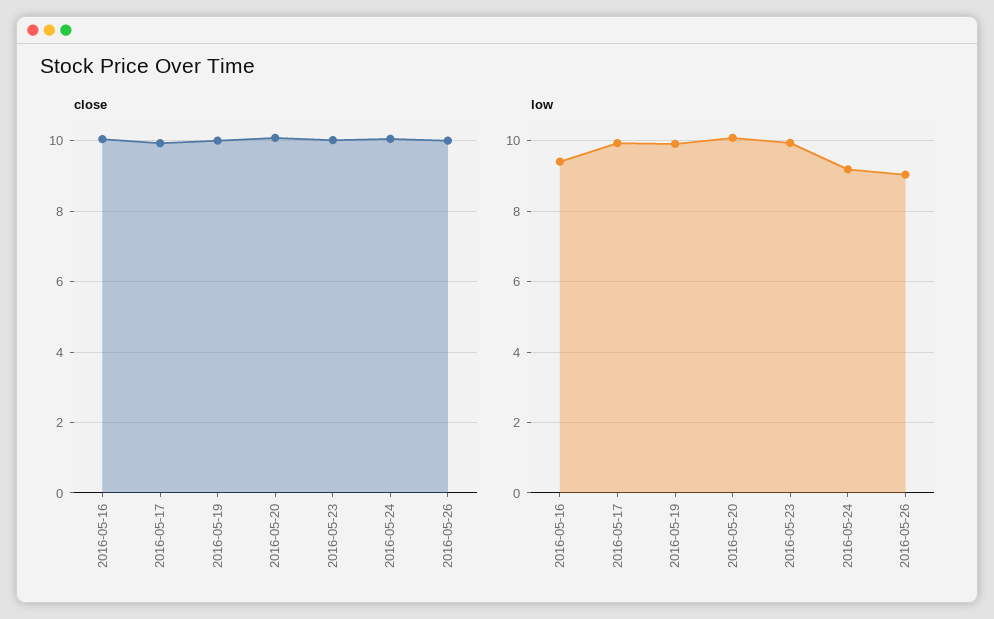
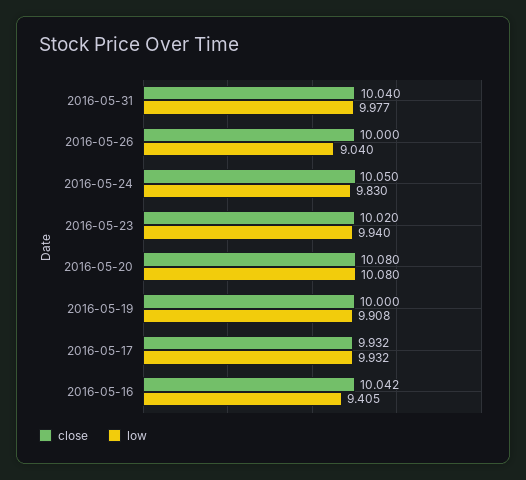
low, 2016-05-24: 9.2 -> 9.83
close, 2016-05-31: none -> 10.04
low, 2016-05-31: none -> 9.977

